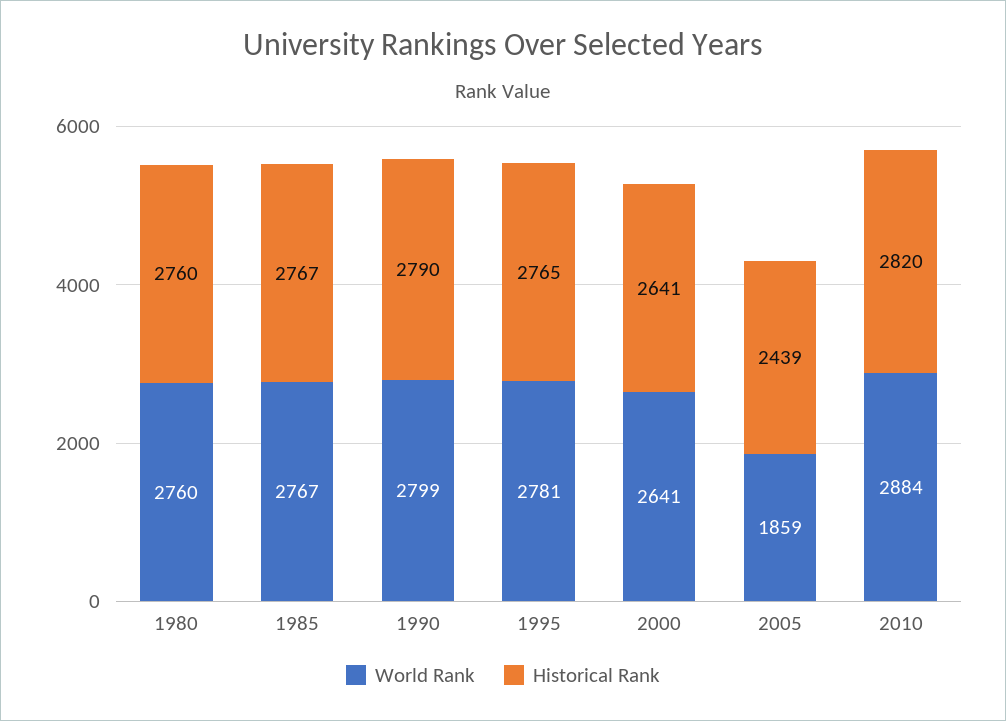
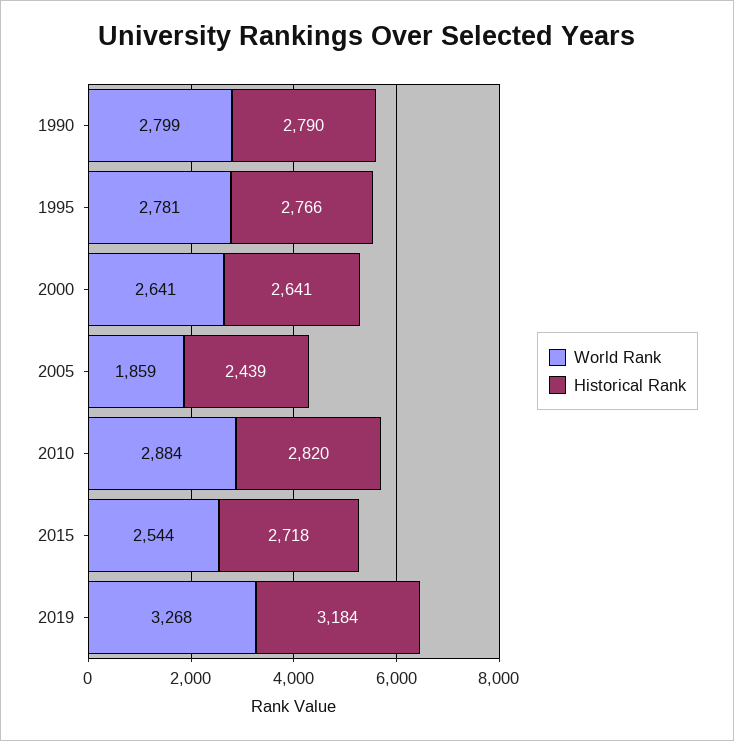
World Rank, 1980: 2760 -> none
Historical Rank, 1980: 2760 -> none
World Rank, 1985: 2767 -> none
Historical Rank, 1985: 2767 -> none
Historical Rank, 1995: 2765 -> 2766
World Rank, 2015: none -> 2544
Historical Rank, 2015: none -> 2718
World Rank, 2019: none -> 3268
Historical Rank, 2019: none -> 3184

